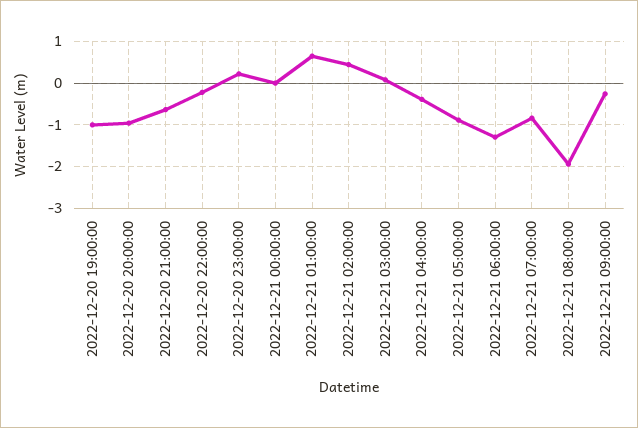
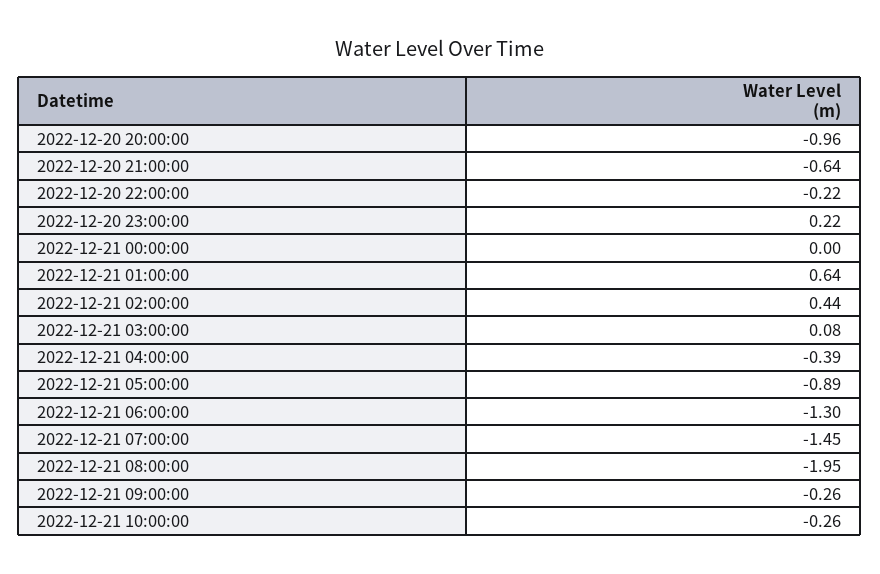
2022-12-20 19:00:00: -1 -> none
2022-12-21 07:00:00: -0.8 -> -1.45
2022-12-21 10:00:00: none -> -0.26

